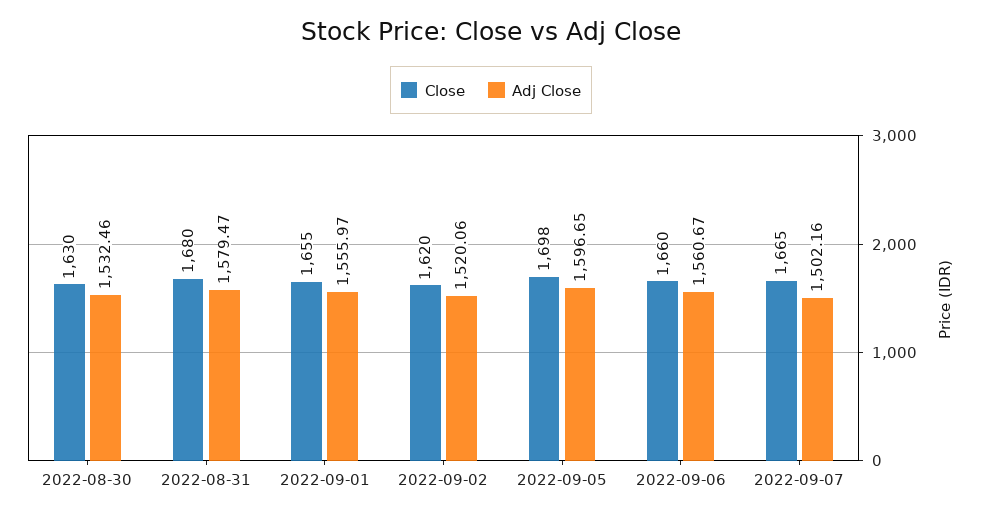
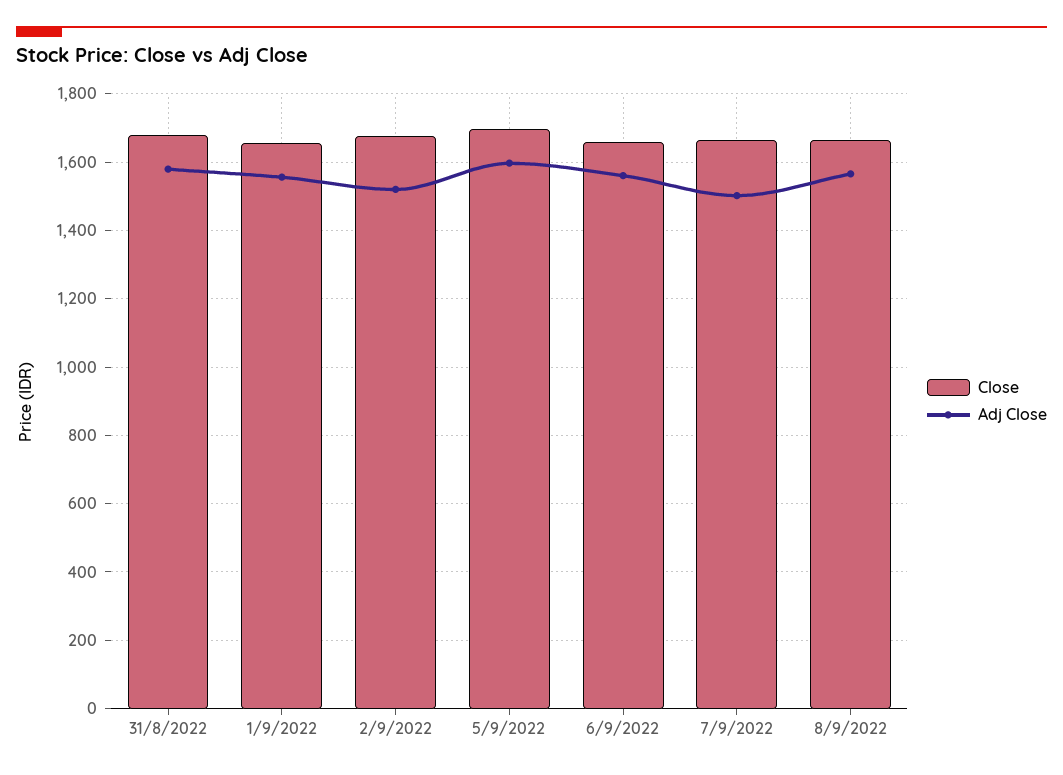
Close, 2022-08-30: 1630 -> none
Adj Close, 2022-08-30: 1532.46 -> none
Close, 2022-09-02: 1620 -> 1680
Close, 8/9/2022: none -> 1660
Adj Close, 8/9/2022: none -> 1560

